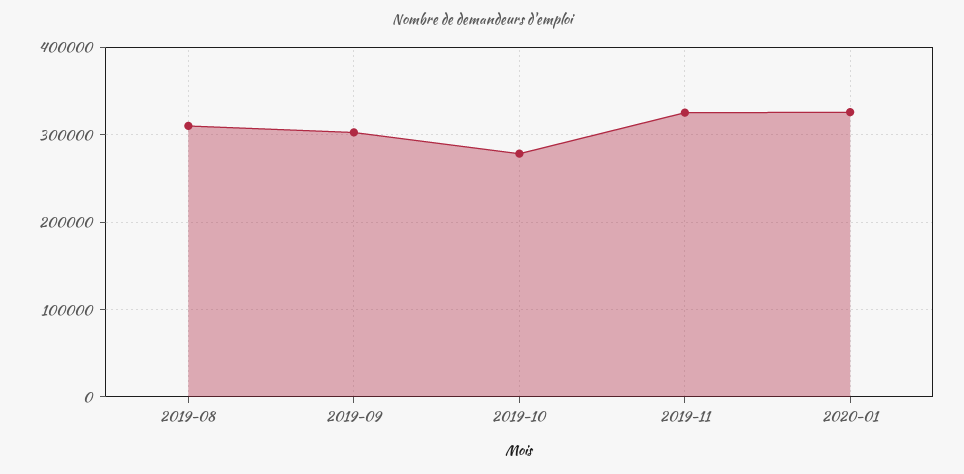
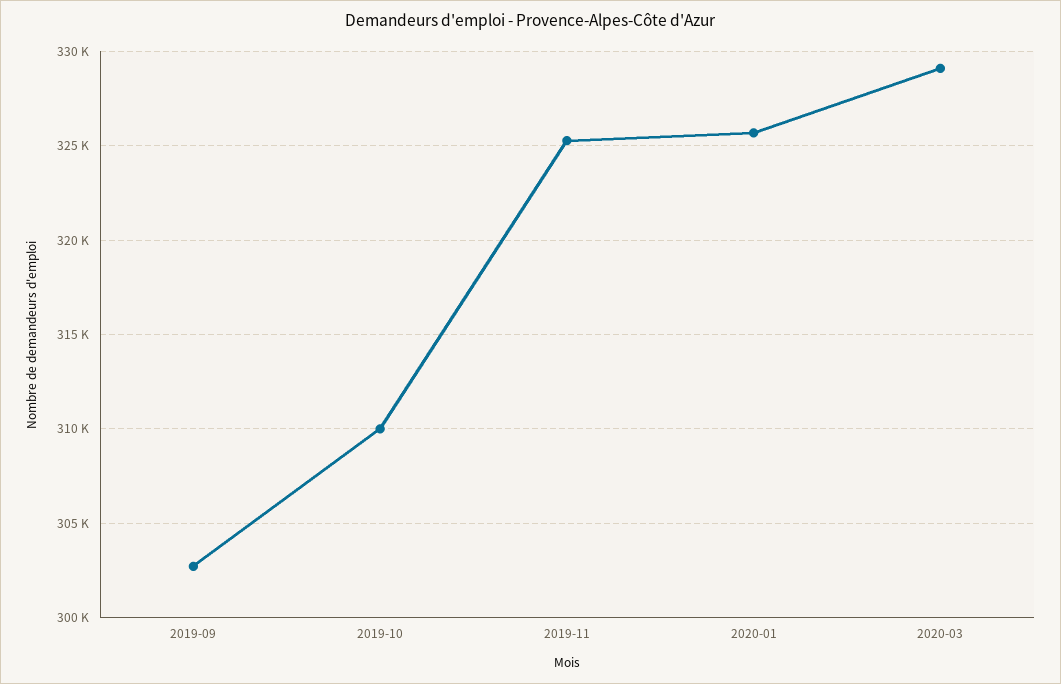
2019-08: 310000 -> none
2019-10: 280000 -> 310000
2020-03: none -> 329000

